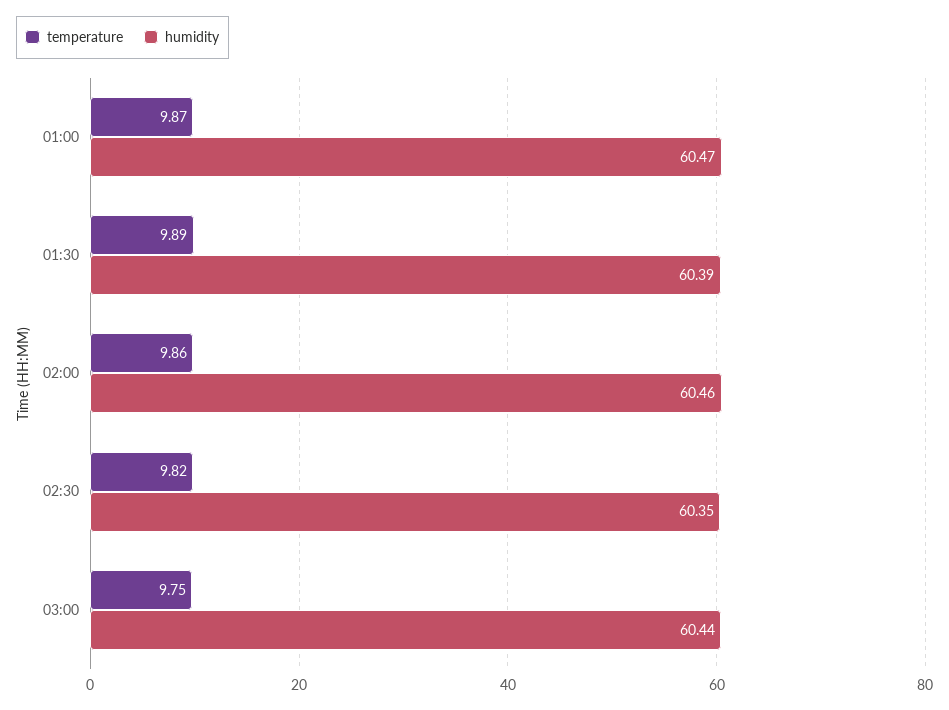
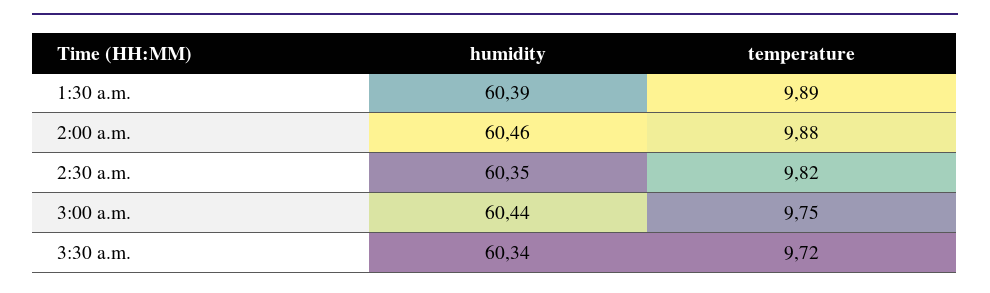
temperature, 01:00: 9.87 -> none
humidity, 01:00: 60.47 -> none
temperature, 02:00: 9.86 -> 9.88
humidity, 3:30 a.m.: none -> 60.34
temperature, 3:30 a.m.: none -> 9.72

